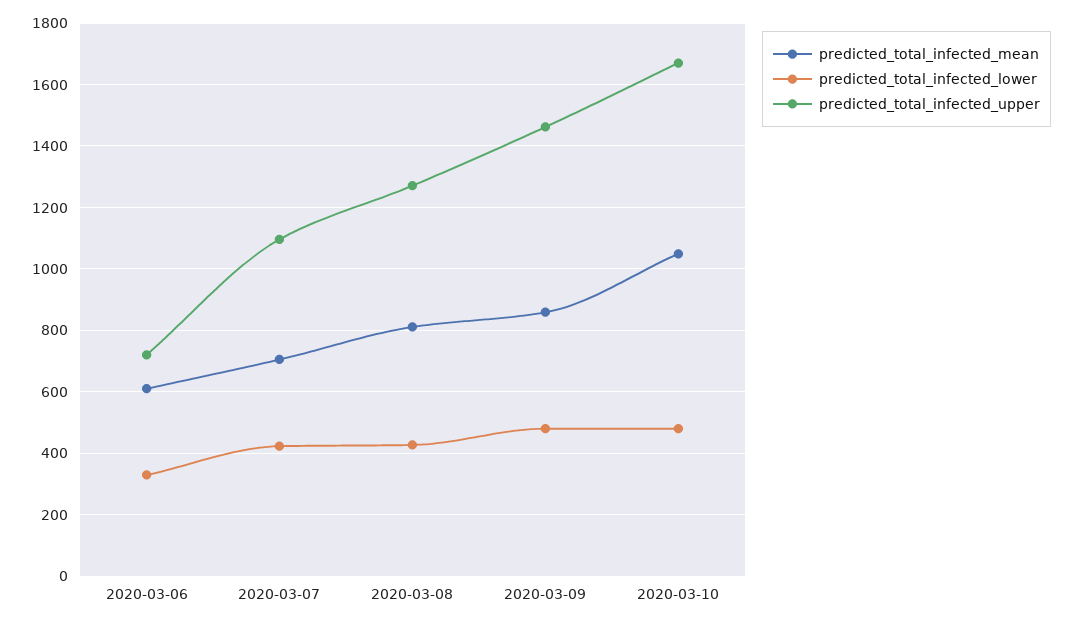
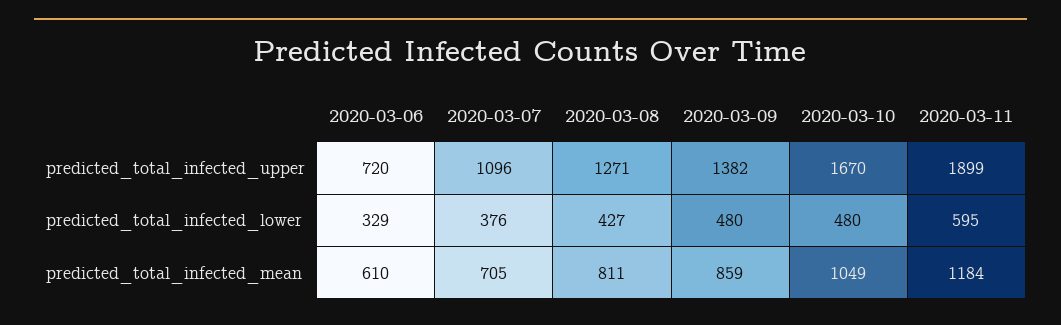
predicted_total_infected_lower, 2020-03-07: 420 -> 376
predicted_total_infected_upper, 2020-03-09: 1460 -> 1382
predicted_total_infected_upper, 2020-03-11: none -> 1899
predicted_total_infected_lower, 2020-03-11: none -> 595
predicted_total_infected_mean, 2020-03-11: none -> 1184

